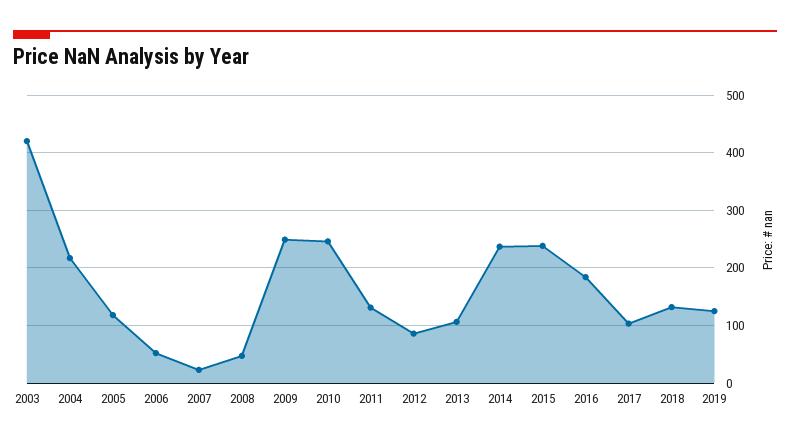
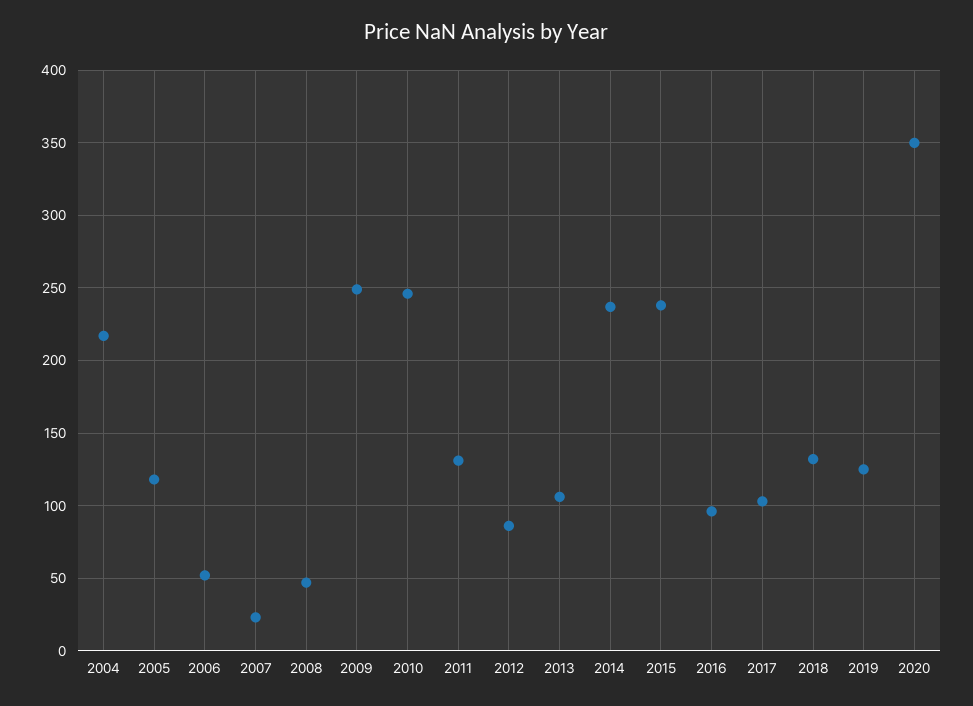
2003: 420 -> none
2016: 180 -> 95
2020: none -> 350

